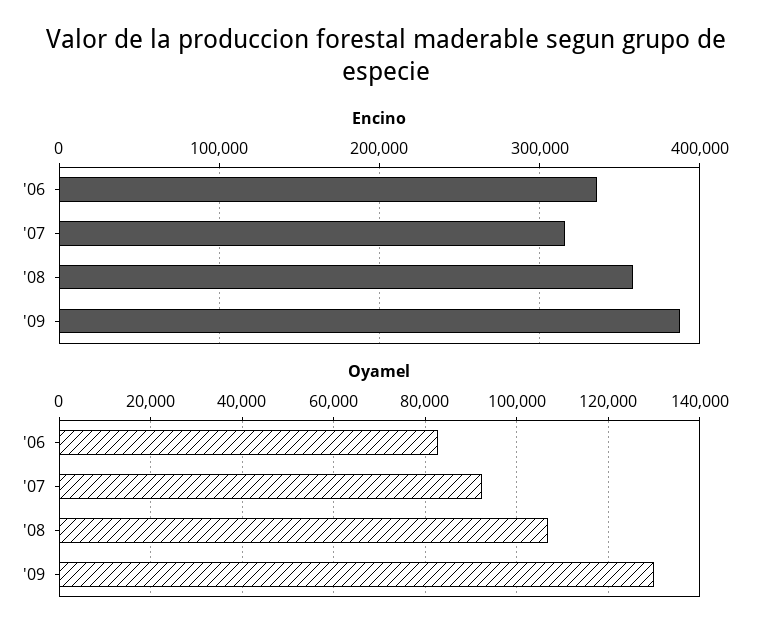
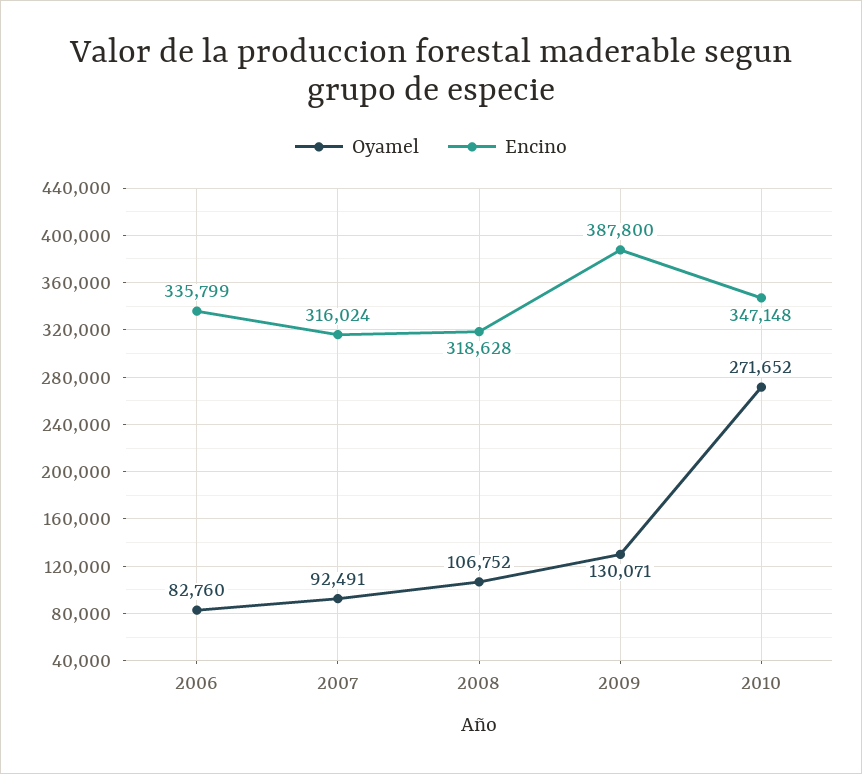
Encino, '08: 360000 -> 318628
Oyamel, 2010: none -> 271652
Encino, 2010: none -> 347148

